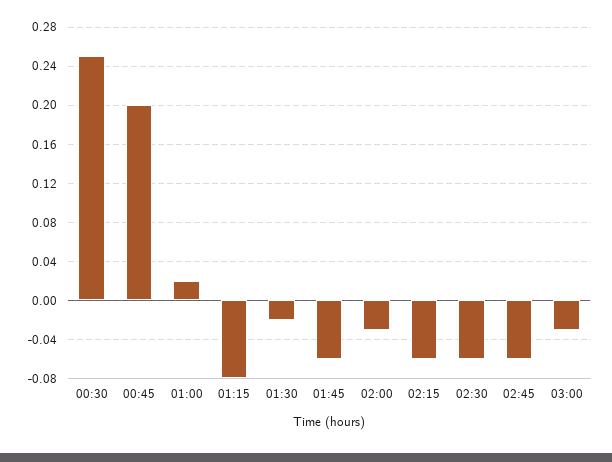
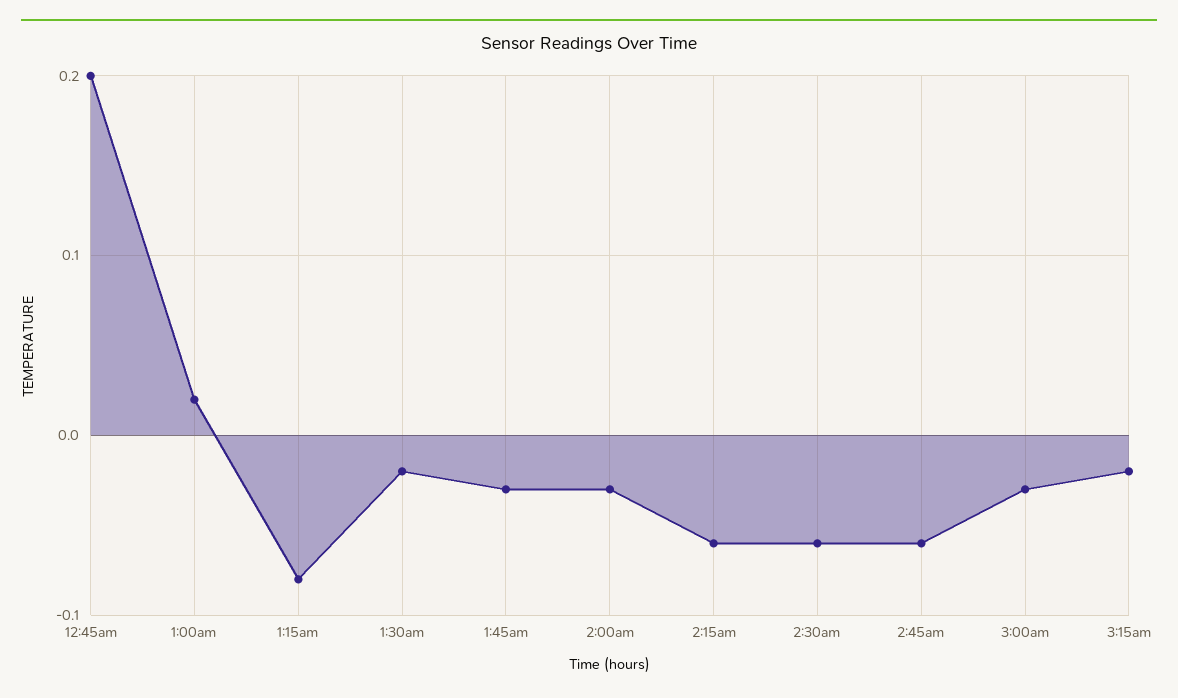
00:30: 0.25 -> none
01:45: -0.06 -> -0.03
3:15am: none -> -0.02

